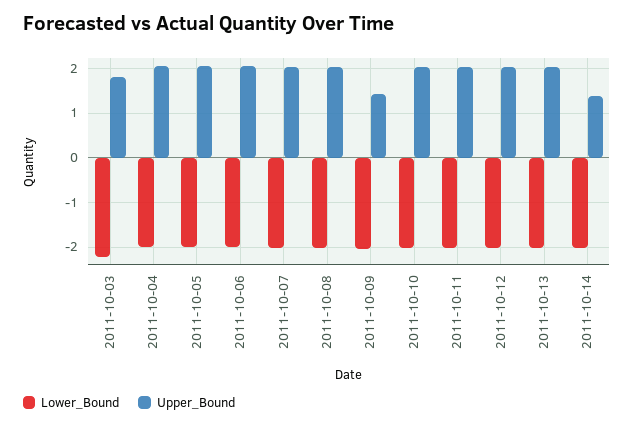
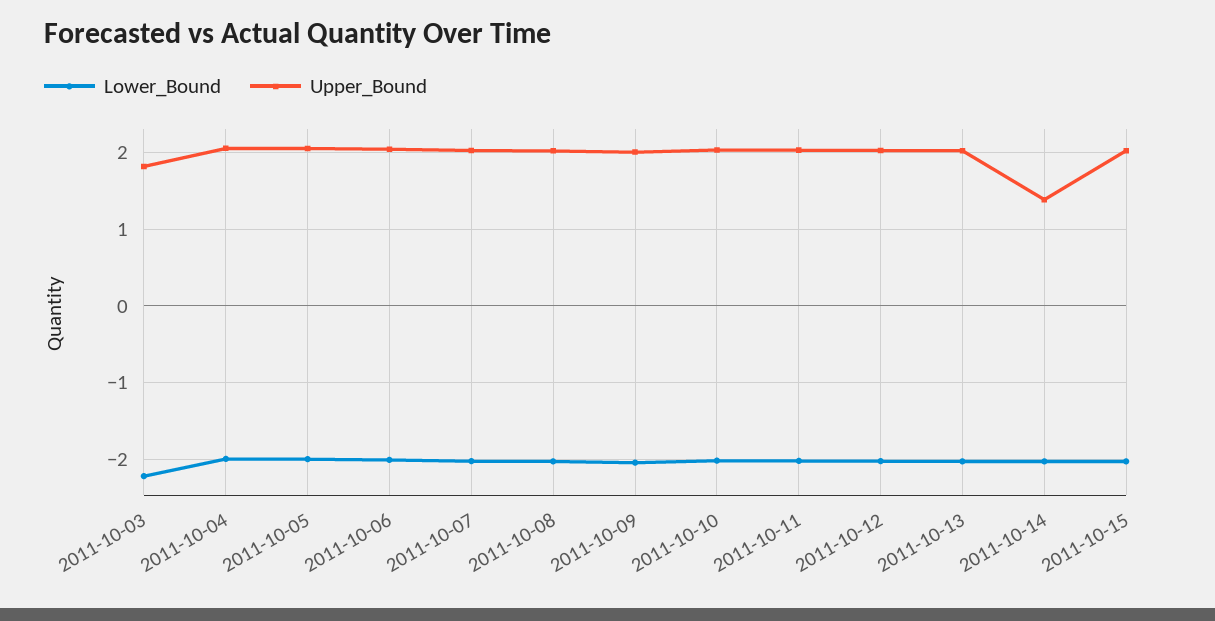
Upper_Bound, 2011-10-09: 1.4 -> 2
Lower_Bound, 2011-10-15: none -> -2
Upper_Bound, 2011-10-15: none -> 2

